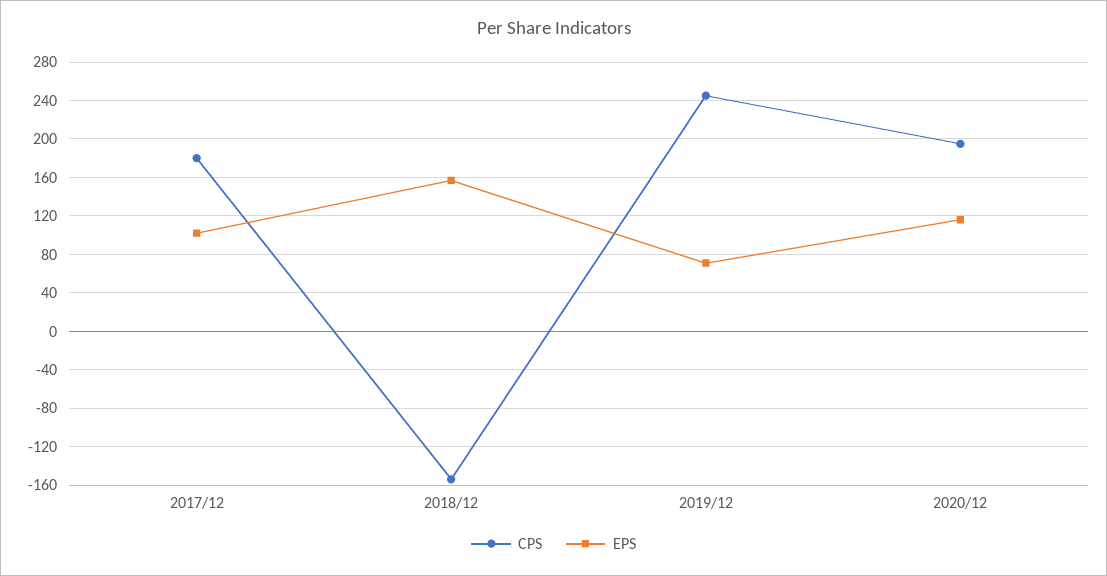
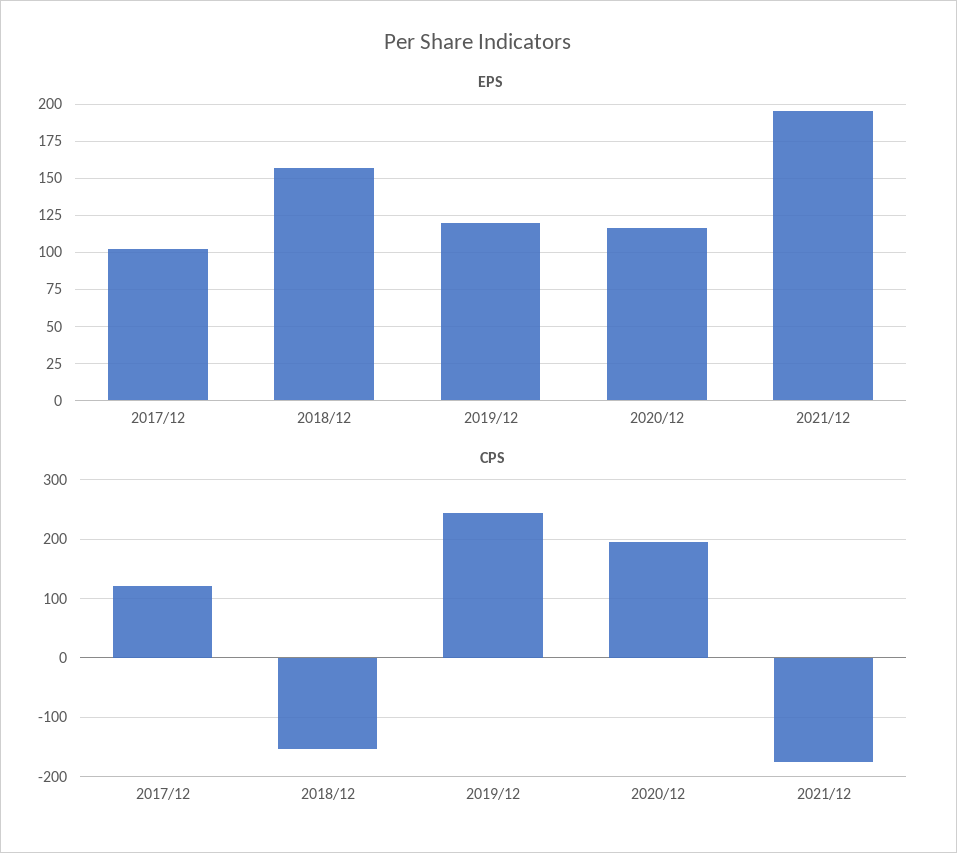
CPS, 2017/12: 180 -> 120
EPS, 2019/12: 70 -> 120
EPS, 2021/12: none -> 195
CPS, 2021/12: none -> -180

